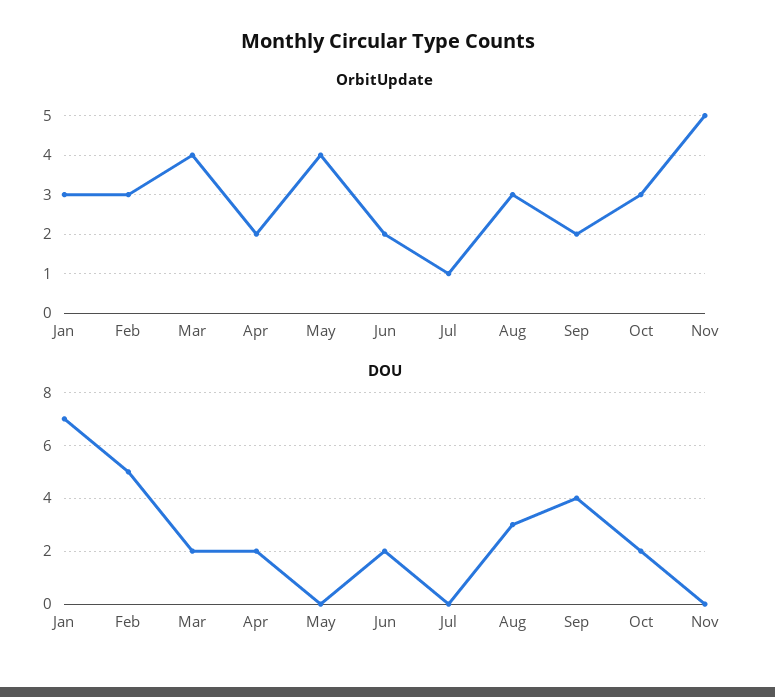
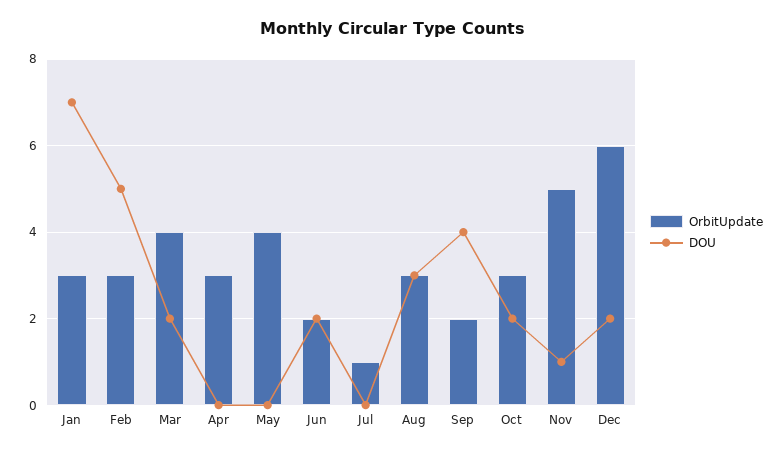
OrbitUpdate, Apr: 2 -> 3
DOU, Apr: 2 -> 0
DOU, Nov: 0 -> 1
OrbitUpdate, Dec: none -> 6
DOU, Dec: none -> 2

